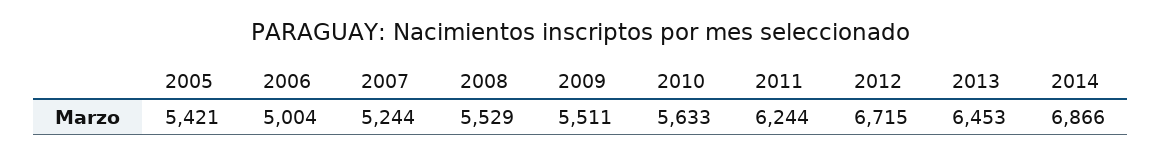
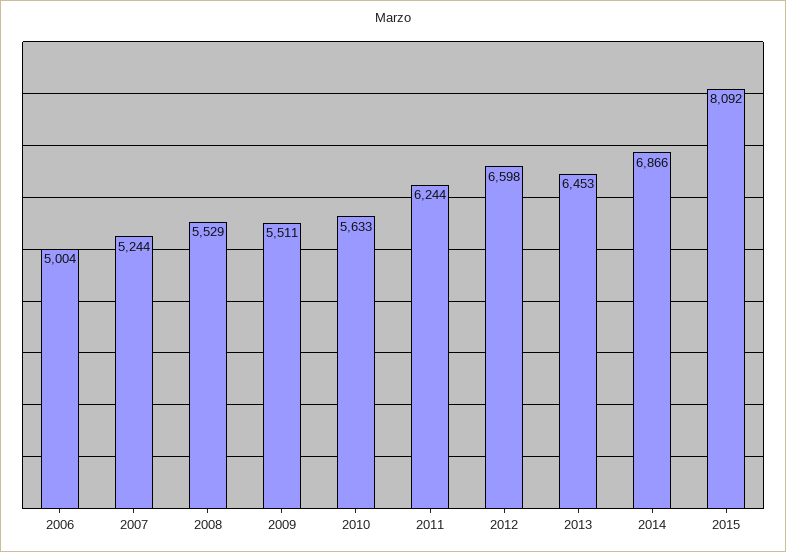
2005: 5421 -> none
2012: 6715 -> 6598
2015: none -> 8092

